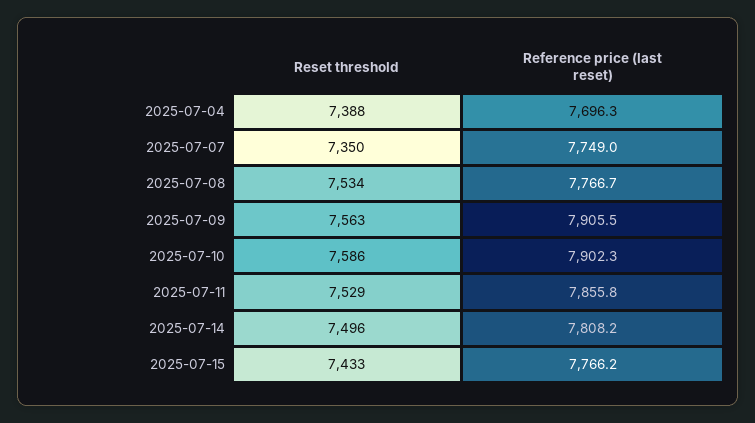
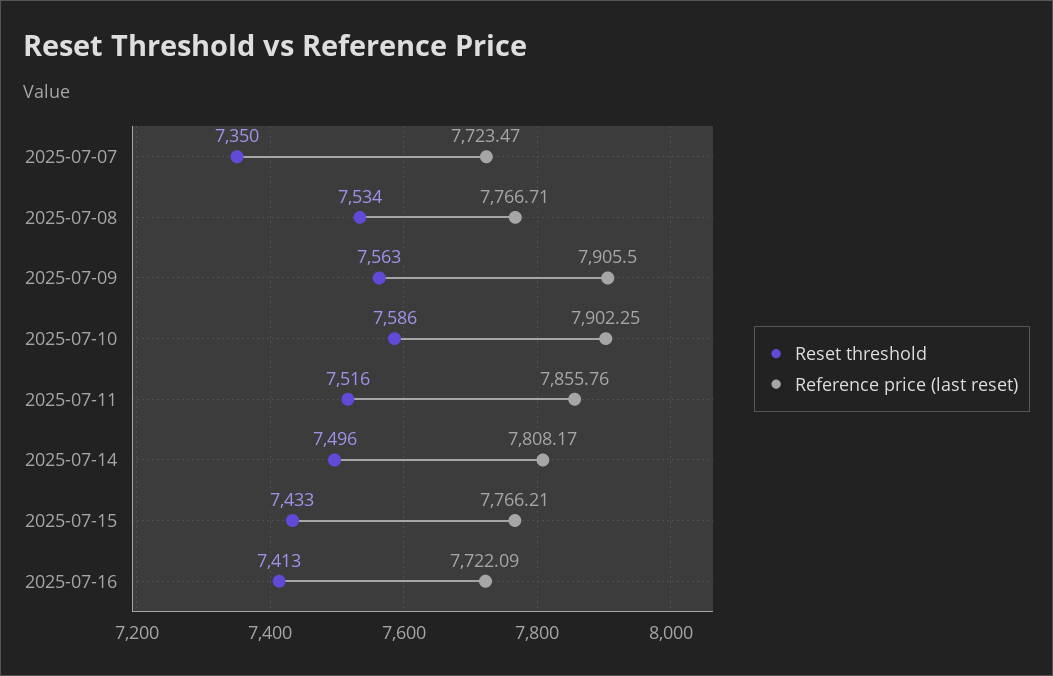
Reset threshold, 2025-07-04: 7388 -> none
Reference price (last reset), 2025-07-04: 7696.3 -> none
Reference price (last reset), 2025-07-07: 7749 -> 7723.47
Reset threshold, 2025-07-11: 7529 -> 7516
Reset threshold, 2025-07-16: none -> 7413
Reference price (last reset), 2025-07-16: none -> 7722.09

